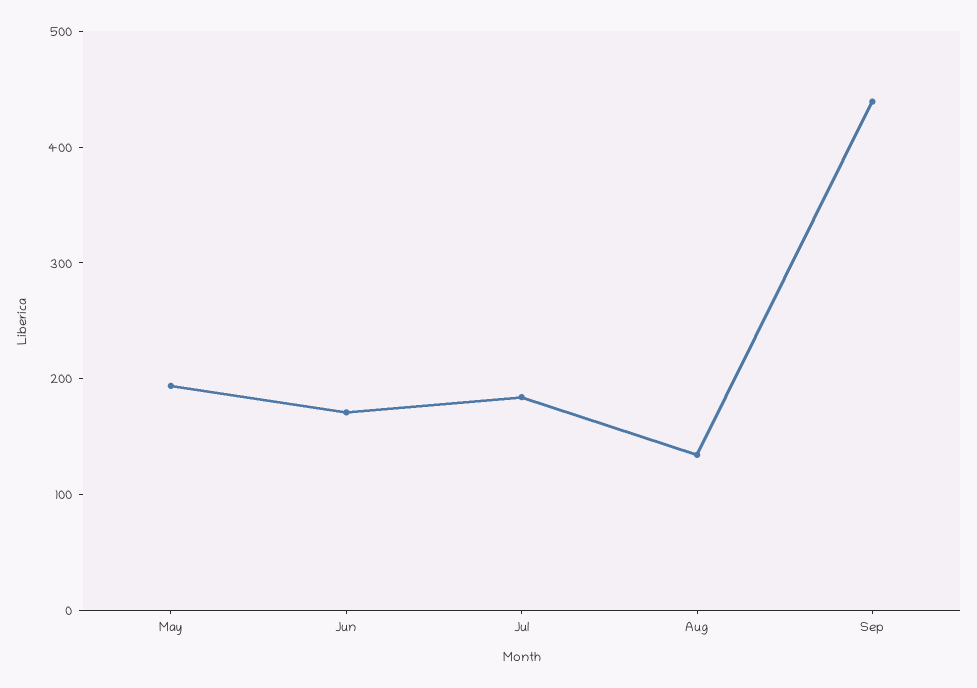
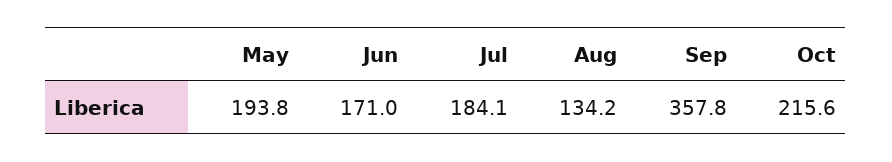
Sep: 440 -> 357.8
Oct: none -> 215.6

